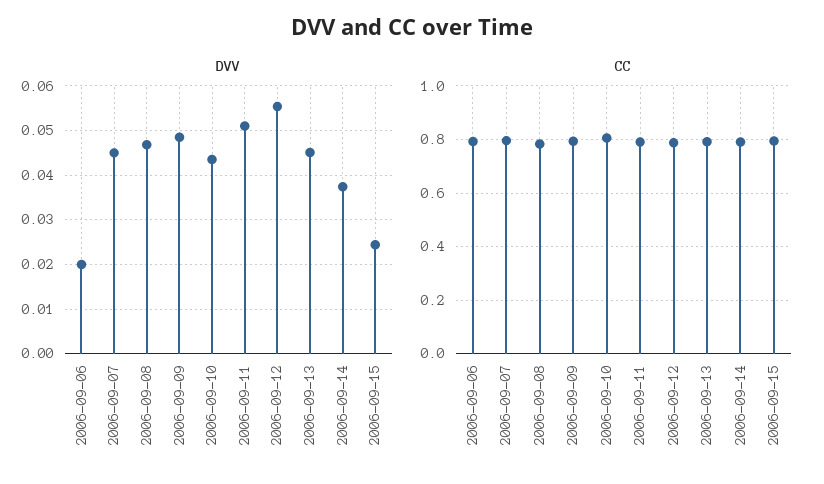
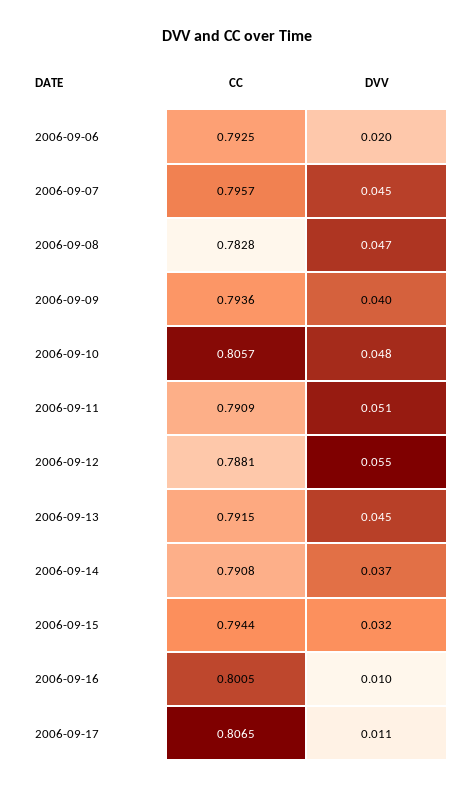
DVV, 2006-09-09: 0.048 -> 0.04
DVV, 2006-09-10: 0.044 -> 0.048
DVV, 2006-09-15: 0.024 -> 0.032
CC, 2006-09-16: none -> 0.8005
DVV, 2006-09-16: none -> 0.01
CC, 2006-09-17: none -> 0.8065
DVV, 2006-09-17: none -> 0.011

